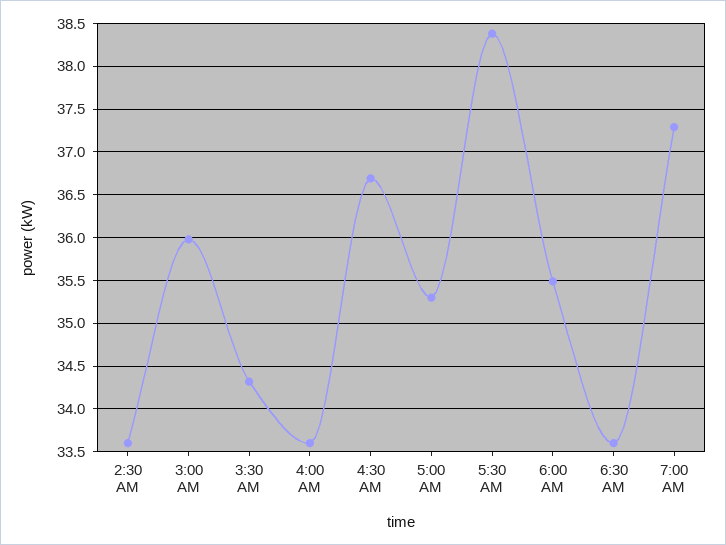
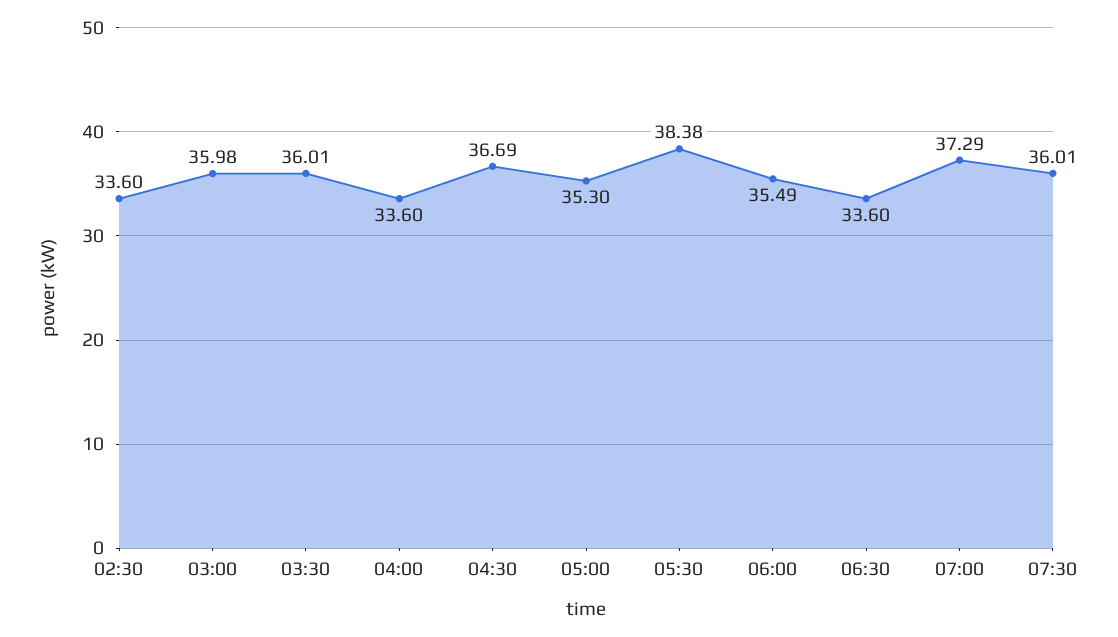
3:30 AM: 34.3 -> 36.01
07:30: none -> 36.01

